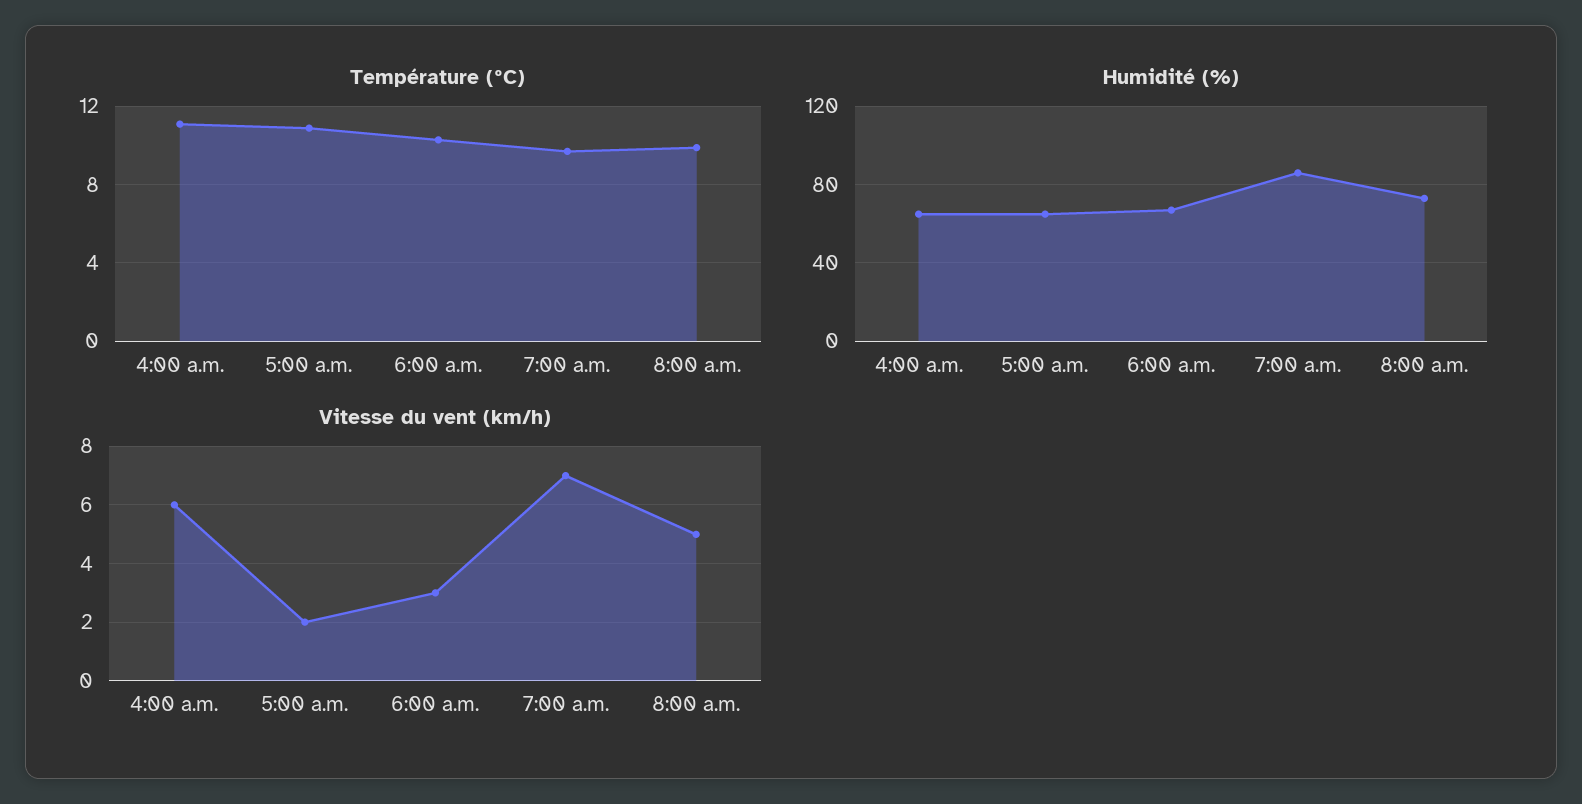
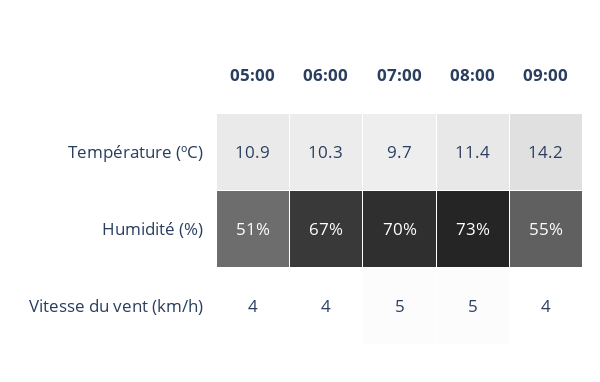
Température (ºC), 4:00 a.m.: 11 -> none
Température (ºC), 8:00 a.m.: 10 -> 11.4
Humidité (%), 4:00 a.m.: 65 -> none
Humidité (%), 5:00 a.m.: 65 -> 51
Humidité (%), 7:00 a.m.: 85 -> 70
Vitesse du vent (km/h), 4:00 a.m.: 6 -> none
Vitesse du vent (km/h), 5:00 a.m.: 2 -> 4
Vitesse du vent (km/h), 6:00 a.m.: 3 -> 4
Vitesse du vent (km/h), 7:00 a.m.: 7 -> 5
Température (ºC), 09:00: none -> 14.2
Humidité (%), 09:00: none -> 55
Vitesse du vent (km/h), 09:00: none -> 4

